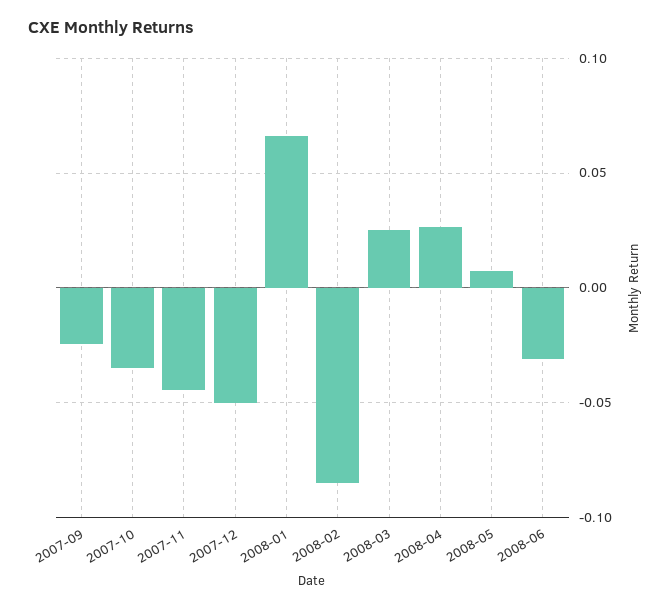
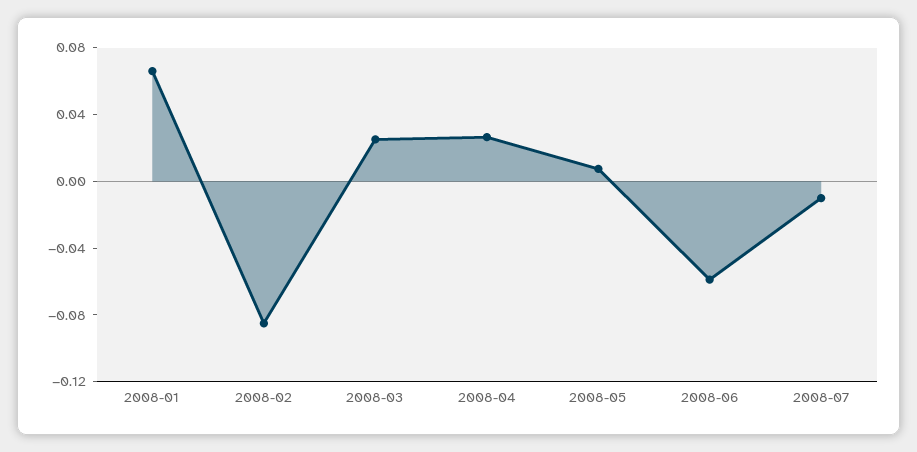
2007-09: -0.025 -> none
2007-10: -0.035 -> none
2007-11: -0.045 -> none
2007-12: -0.05 -> none
2008-06: -0.03 -> -0.06
2008-07: none -> -0.01

